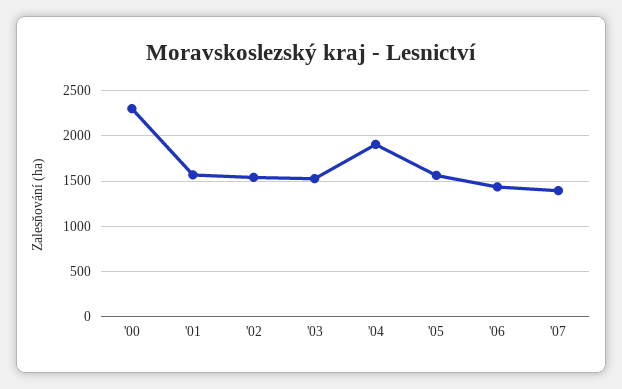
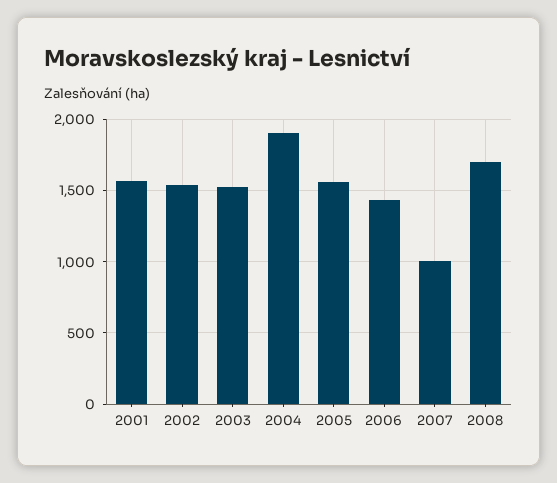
'00: 2300 -> none
'07: 1400 -> 1000
2008: none -> 1700

